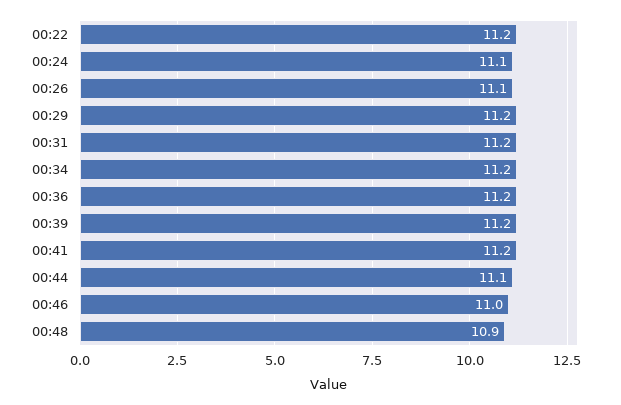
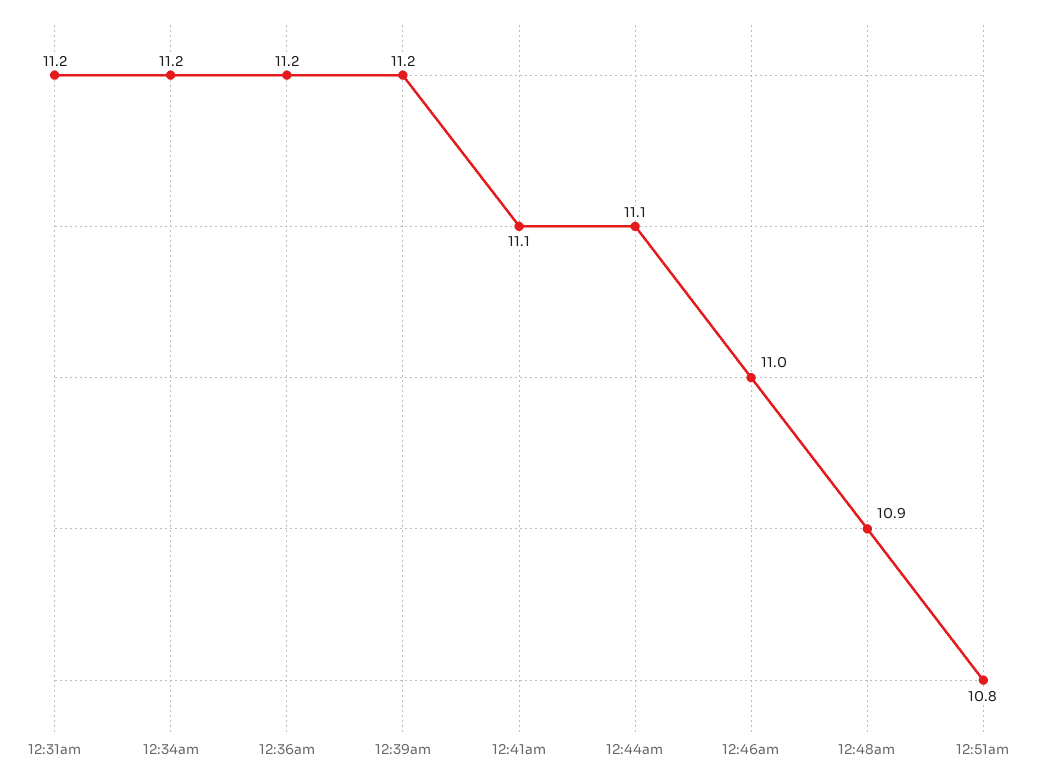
00:22: 11.2 -> none
00:24: 11.1 -> none
00:26: 11.1 -> none
00:29: 11.2 -> none
00:41: 11.2 -> 11.1
12:51am: none -> 10.8

